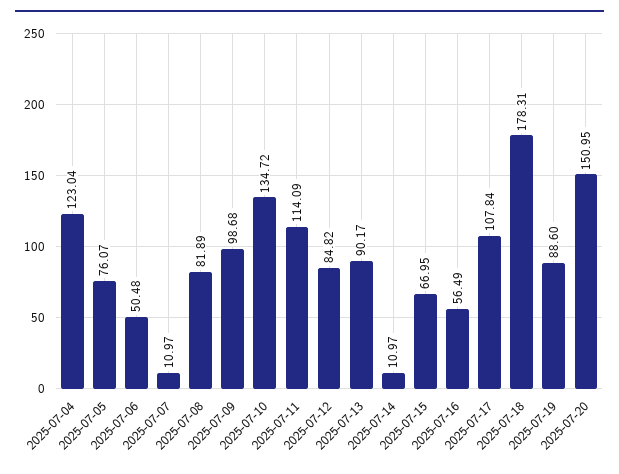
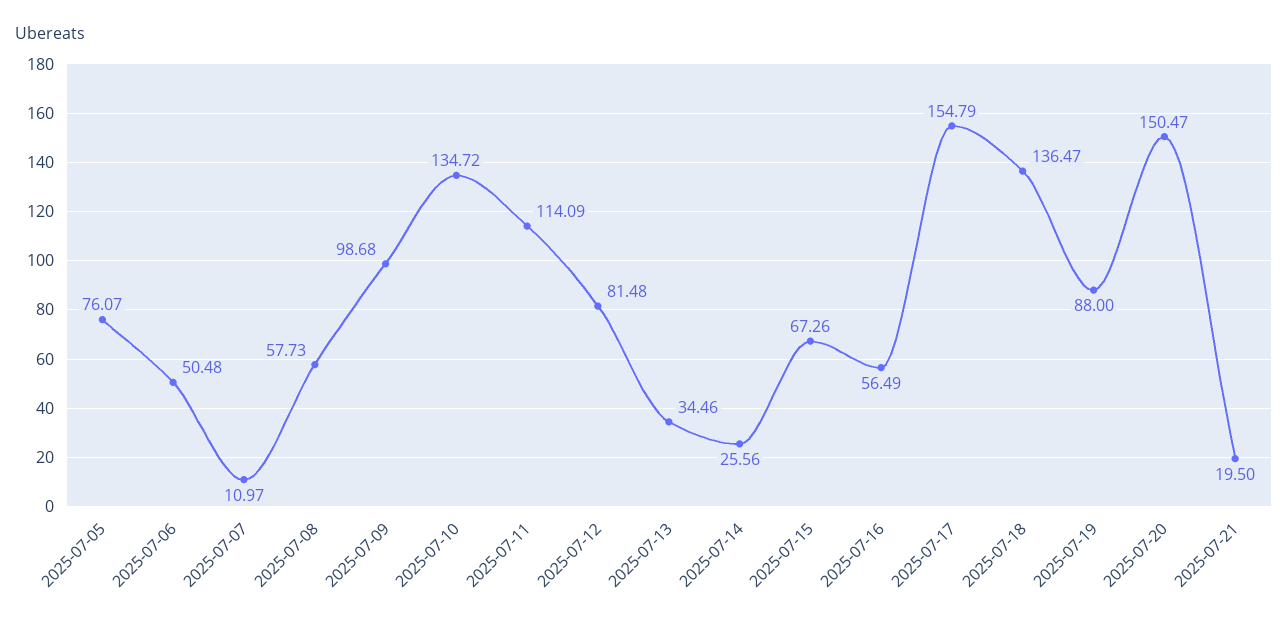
2025-07-04: 123.04 -> none
2025-07-08: 81.89 -> 57.73
2025-07-12: 84.82 -> 81.48
2025-07-13: 90.17 -> 34.46
2025-07-14: 10.97 -> 25.56
2025-07-15: 66.95 -> 67.26
2025-07-17: 107.84 -> 154.79
2025-07-18: 178.31 -> 136.47
2025-07-19: 88.6 -> 88
2025-07-20: 150.95 -> 150.47
2025-07-21: none -> 19.5

